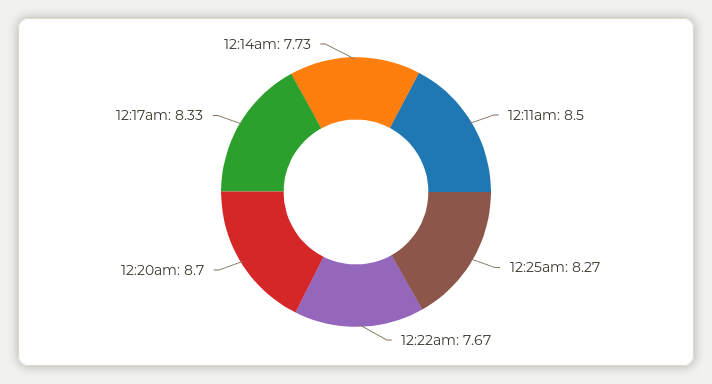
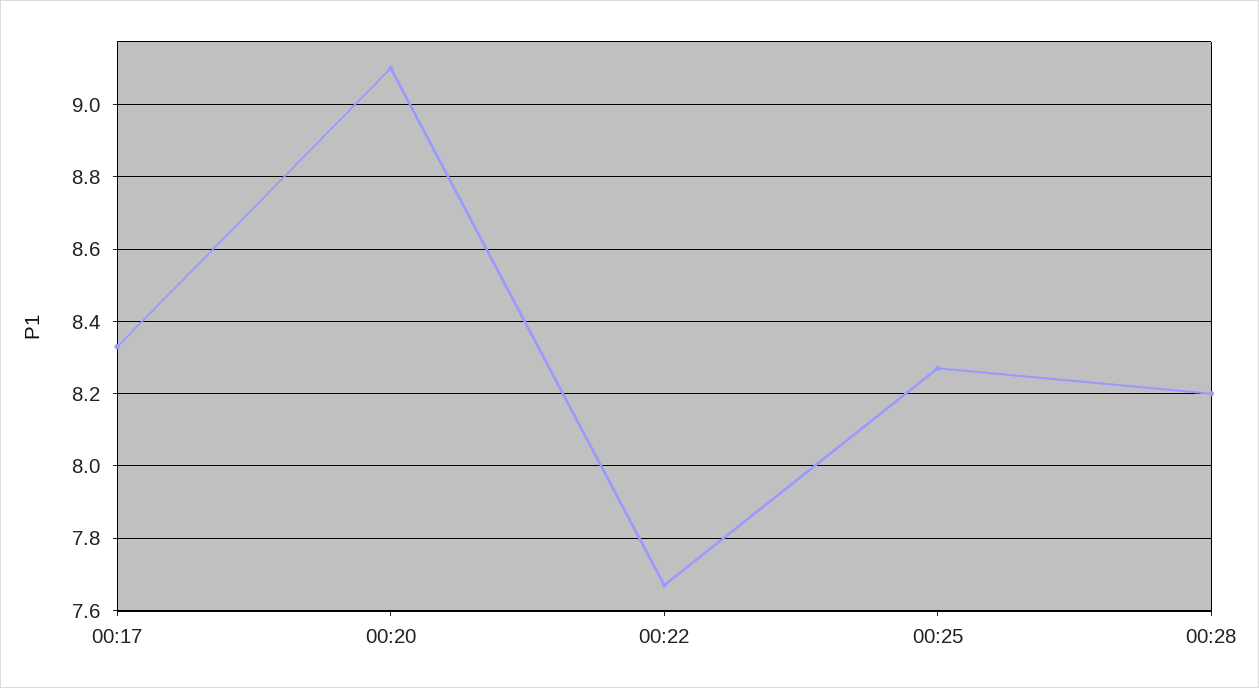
12:11am: 8.5 -> none
12:20am: 8.7 -> 9.1
12:14am: 7.73 -> none
00:28: none -> 8.2

